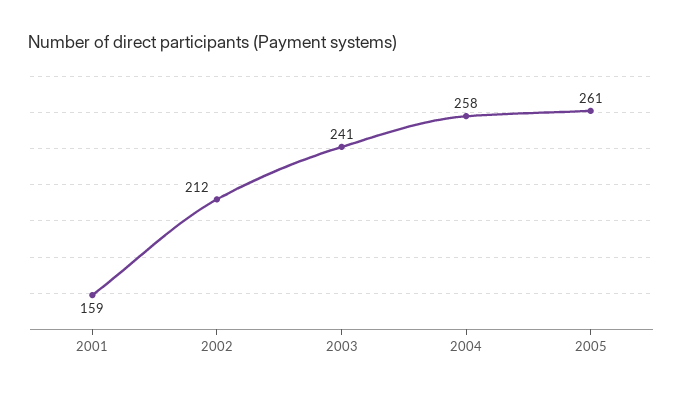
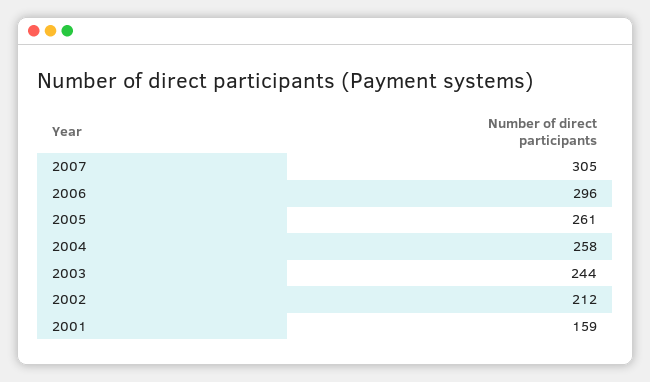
2003: 241 -> 244
2007: none -> 305
2006: none -> 296

